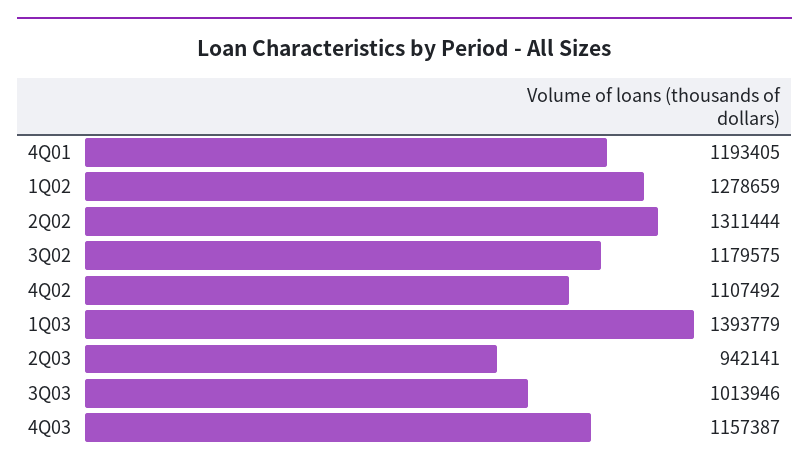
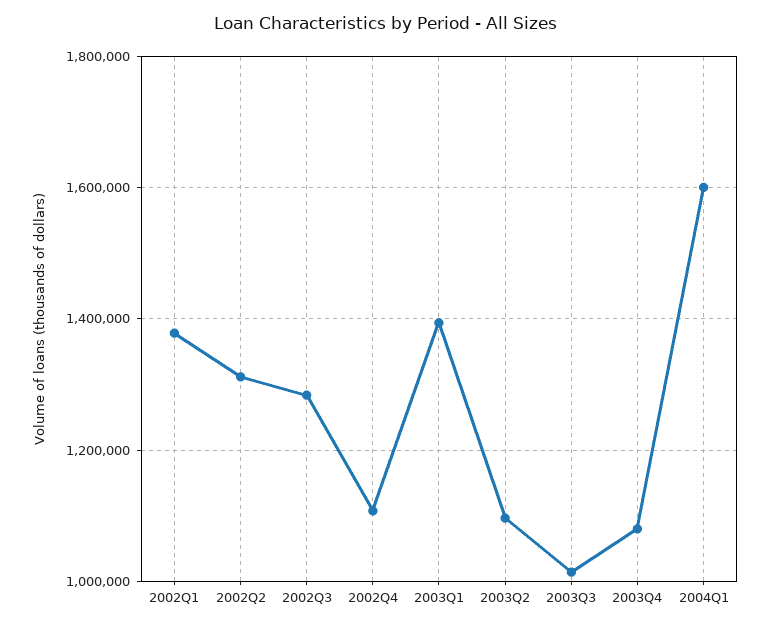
4Q01: 1193405 -> none
1Q02: 1278659 -> 1380000
3Q02: 1179575 -> 1280000
2Q03: 942141 -> 1100000
4Q03: 1157387 -> 1080000
2004Q1: none -> 1600000

